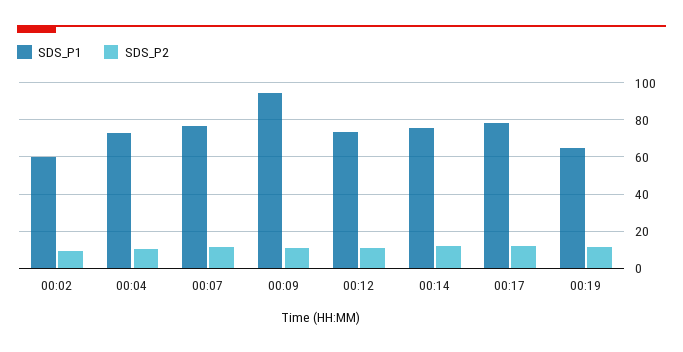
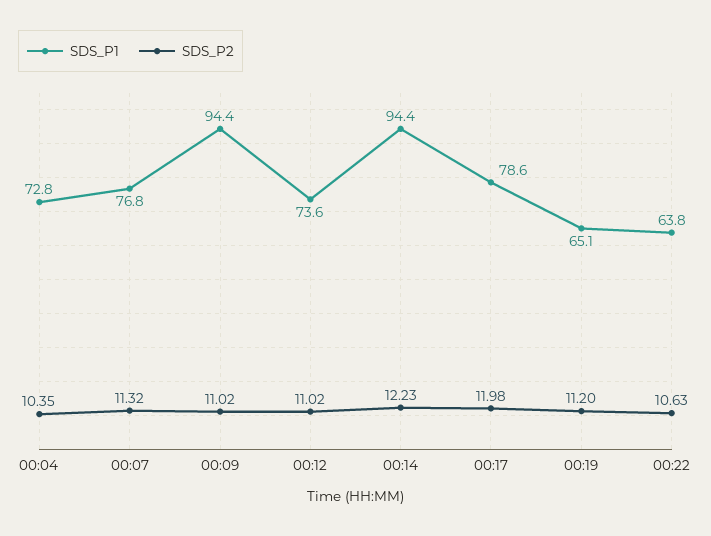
SDS_P1, 00:02: 60 -> none
SDS_P2, 00:02: 10 -> none
SDS_P1, 00:14: 75 -> 94.4
SDS_P1, 00:22: none -> 63.8
SDS_P2, 00:22: none -> 10.63

